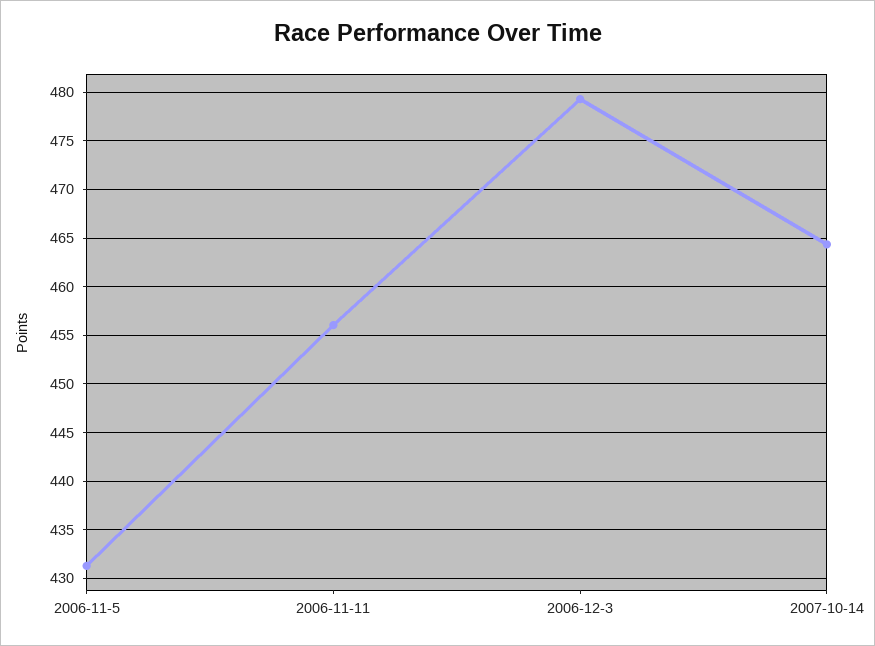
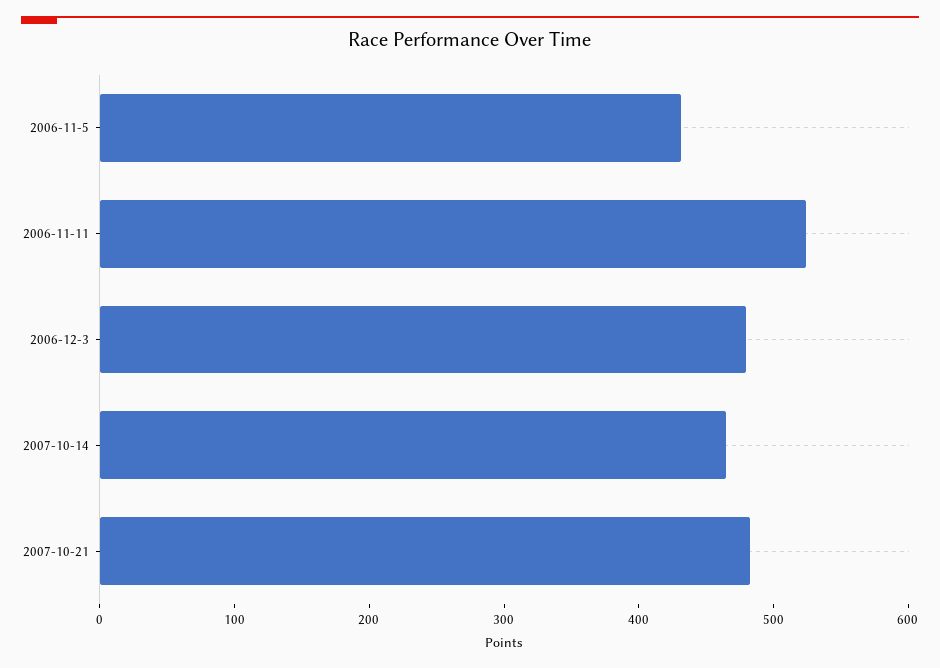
2006-11-11: 456 -> 520
2007-10-21: none -> 480

